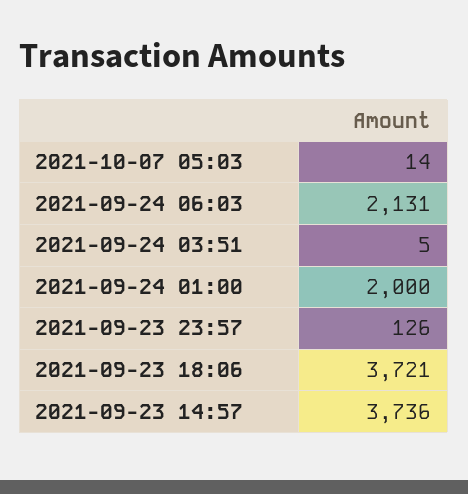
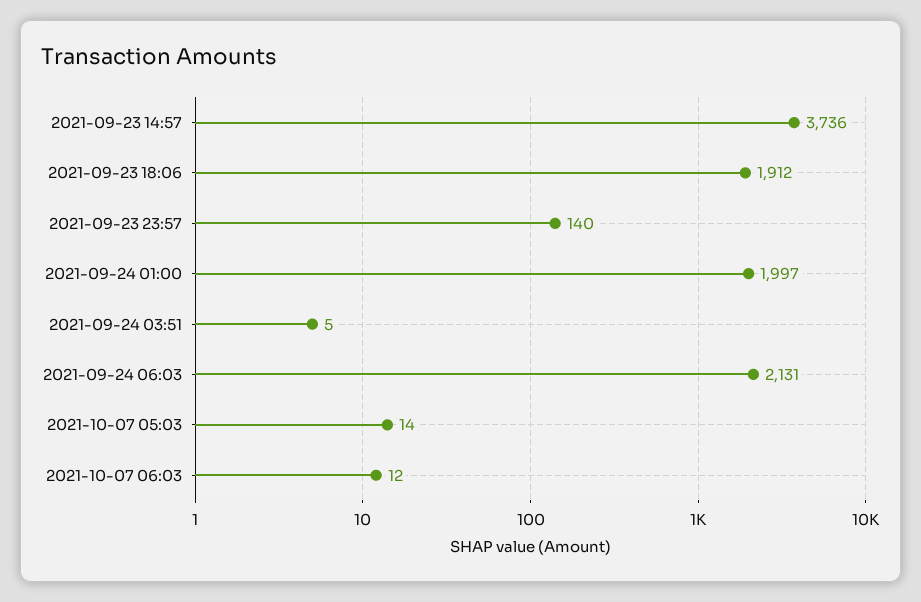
2021-09-24 01:00: 2000 -> 1997
2021-09-23 23:57: 126 -> 140
2021-09-23 18:06: 3721 -> 1912
2021-10-07 06:03: none -> 12

